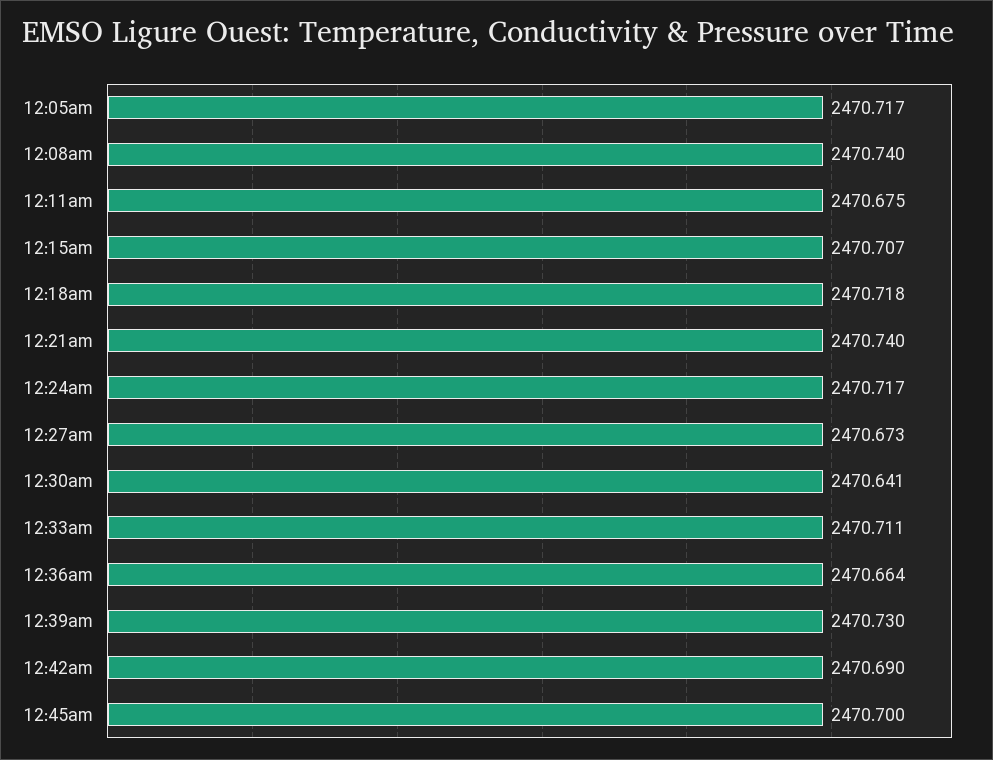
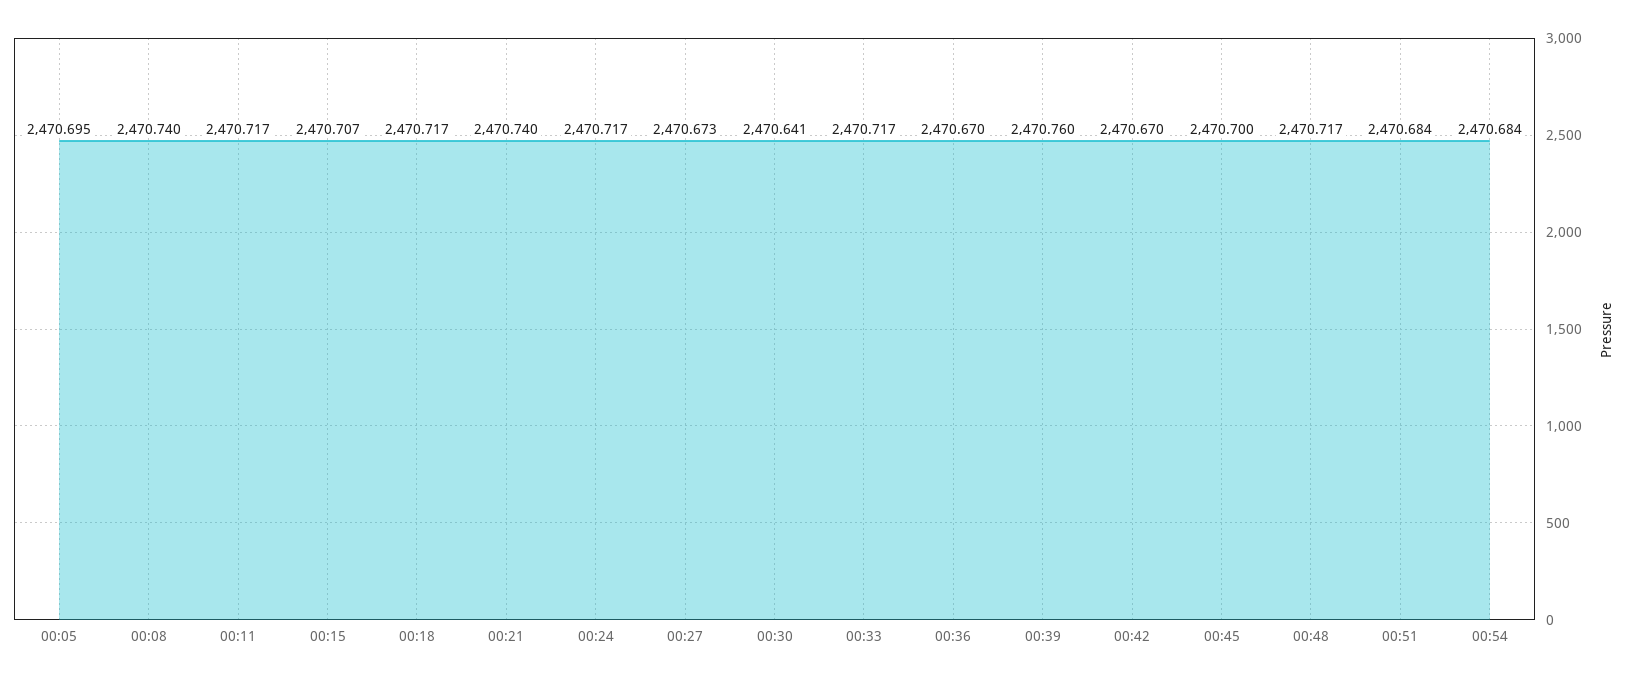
12:05am: 2470.717 -> 2470.695
12:11am: 2470.675 -> 2470.717
12:18am: 2470.718 -> 2470.717
12:33am: 2470.711 -> 2470.717
12:36am: 2470.664 -> 2470.67
12:39am: 2470.73 -> 2470.76
12:42am: 2470.69 -> 2470.67
00:48: none -> 2470.717
00:51: none -> 2470.684
00:54: none -> 2470.684

